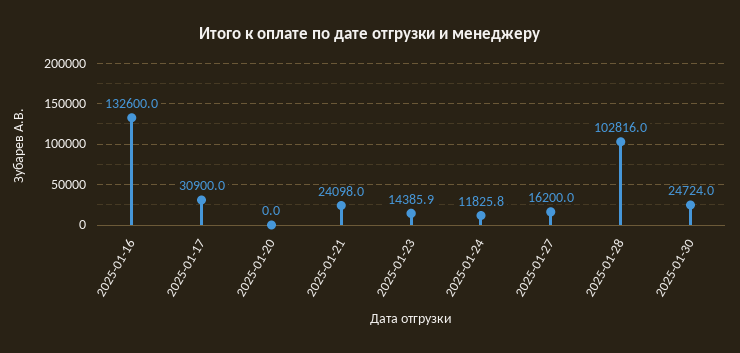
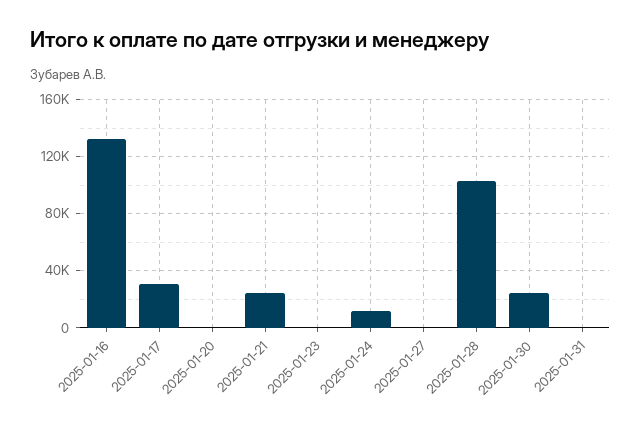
2025-01-23: 14385.9 -> 0
2025-01-27: 16200 -> 0
2025-01-31: none -> 0

